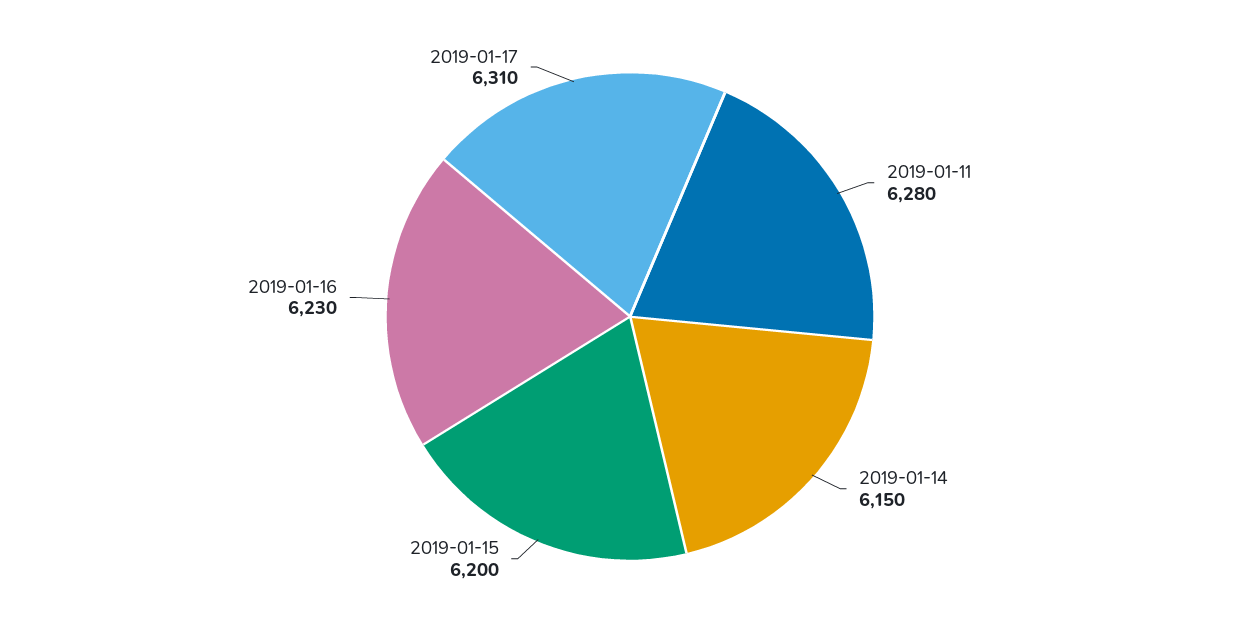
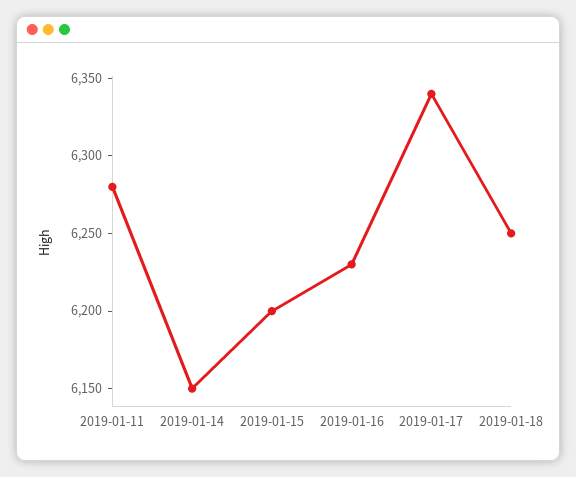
2019-01-17: 6310 -> 6340
2019-01-18: none -> 6250

